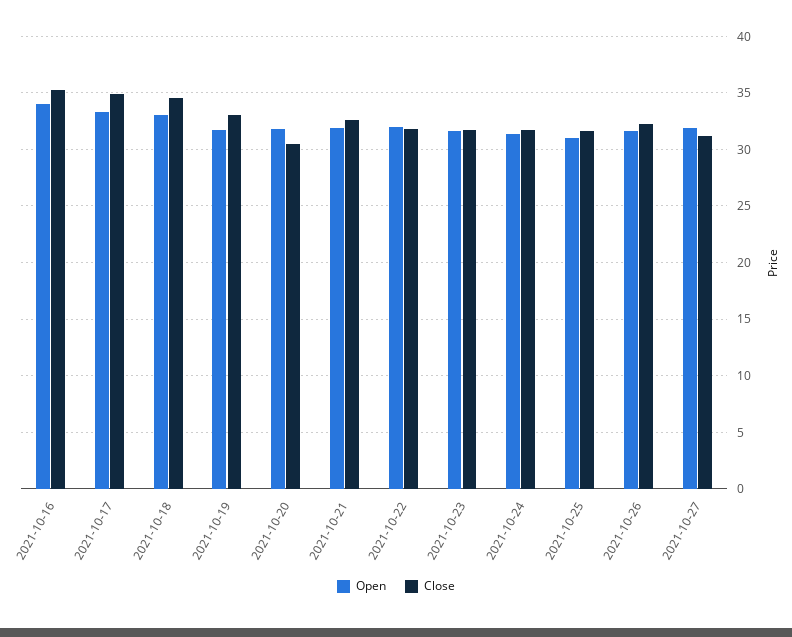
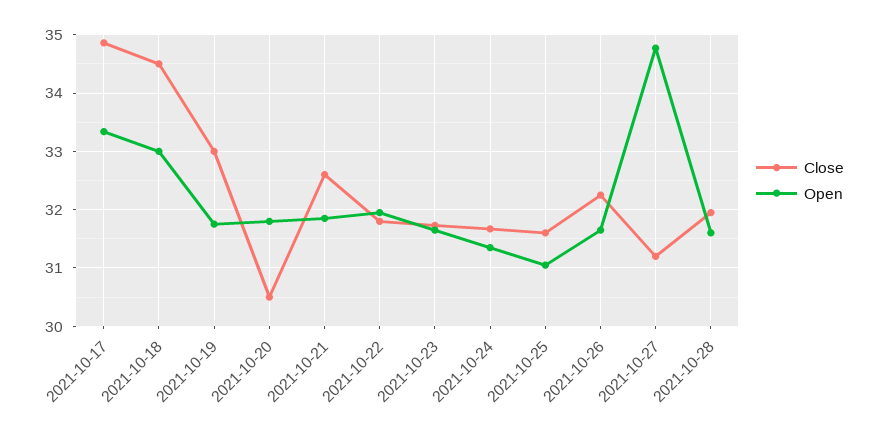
Open, 2021-10-16: 34 -> none
Close, 2021-10-16: 35 -> none
Open, 2021-10-27: 32 -> 34.8
Close, 2021-10-28: none -> 32
Open, 2021-10-28: none -> 31.6

